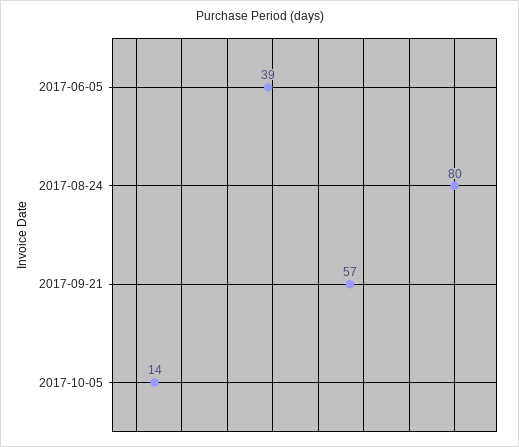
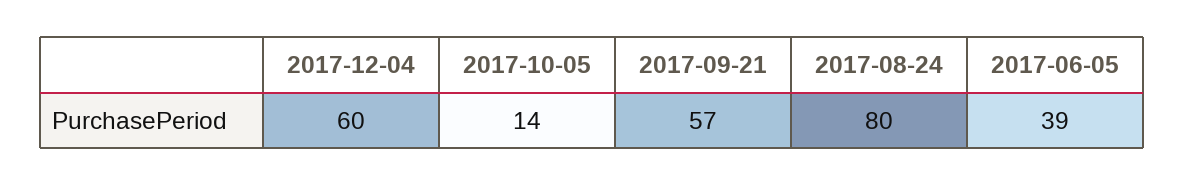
2017-12-04: none -> 60

